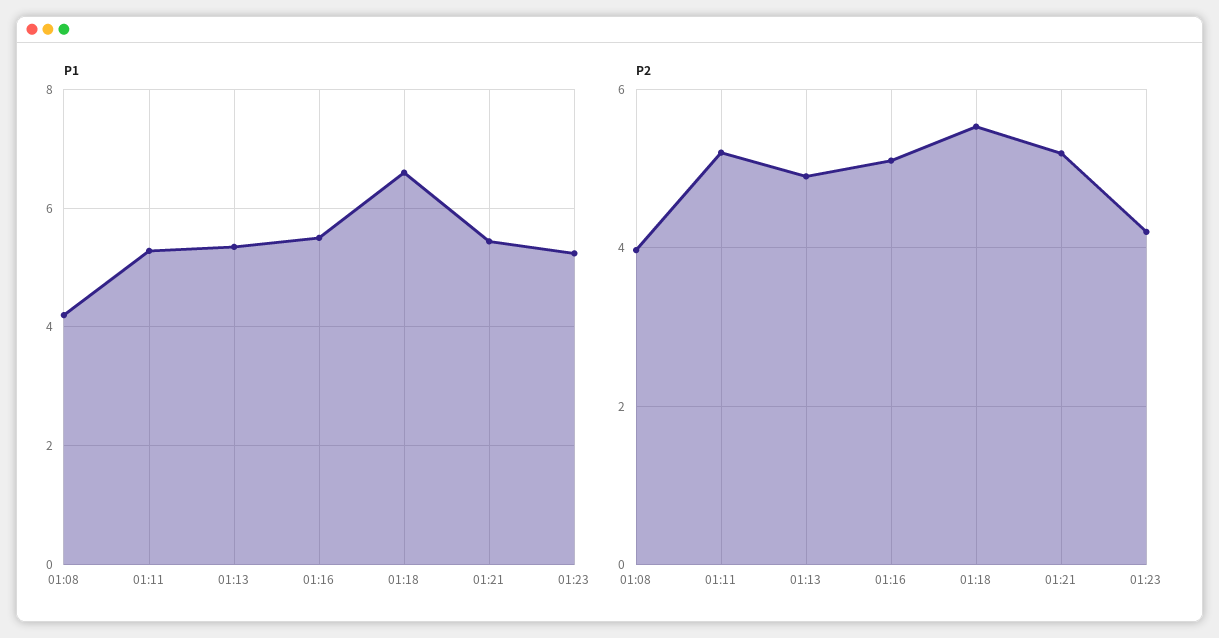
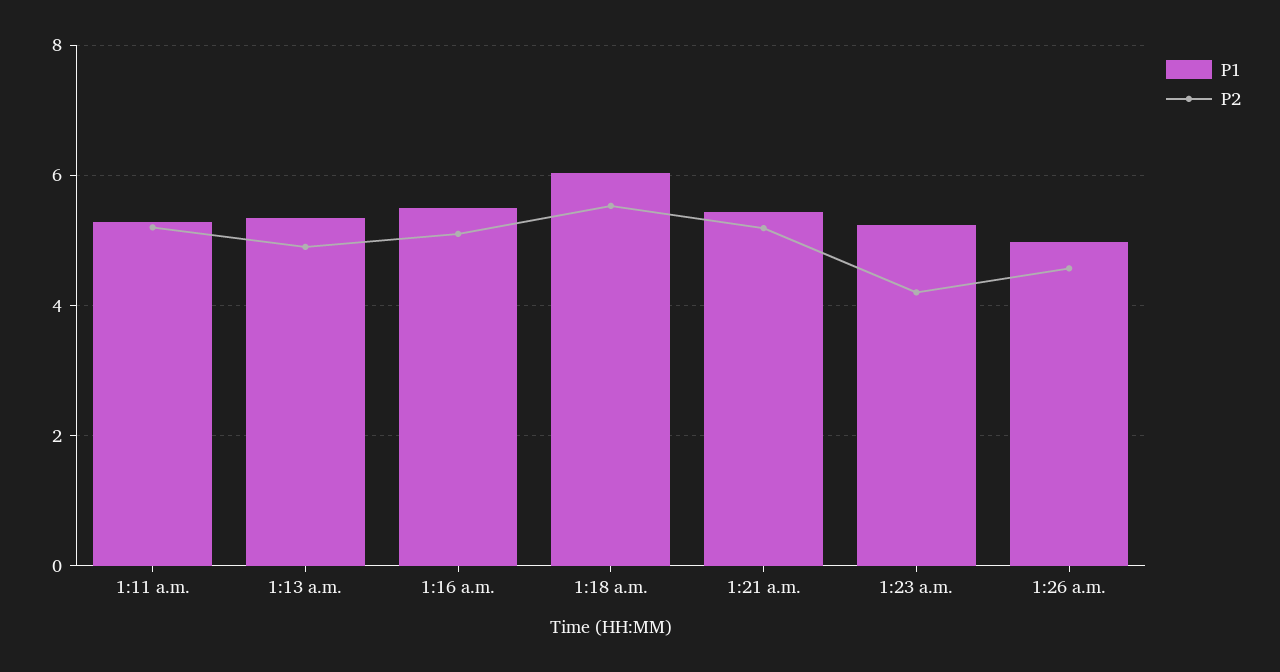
P1, 01:08: 4.2 -> none
P1, 01:18: 6.6 -> 6
P2, 01:08: 4 -> none
P1, 1:26 a.m.: none -> 5
P2, 1:26 a.m.: none -> 4.6

